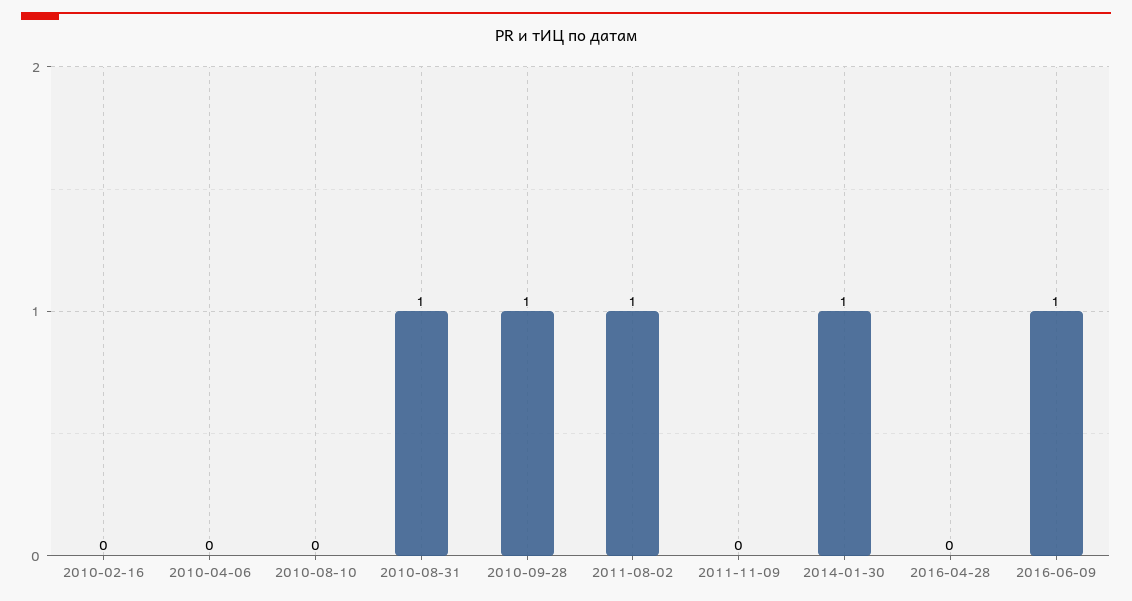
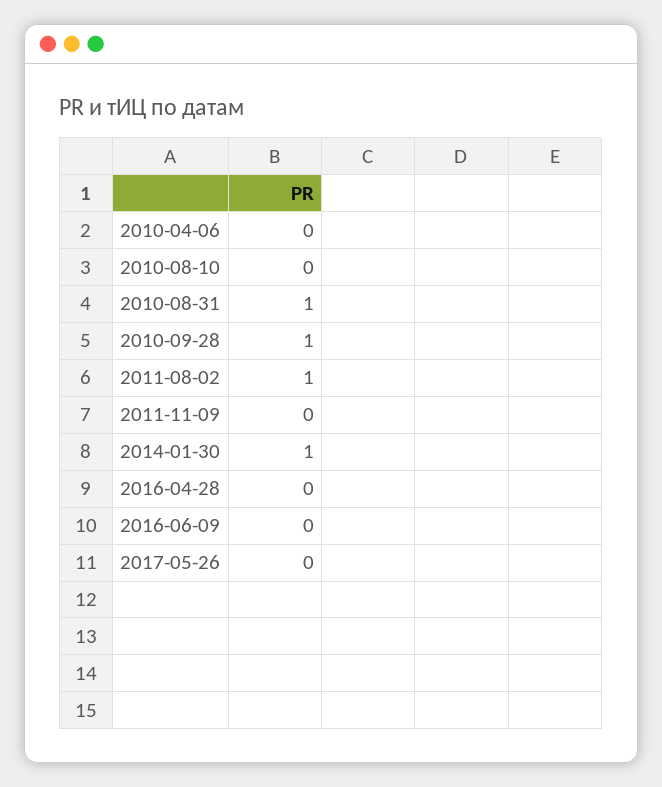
2010-02-16: 0 -> none
2016-06-09: 1 -> 0
2017-05-26: none -> 0

